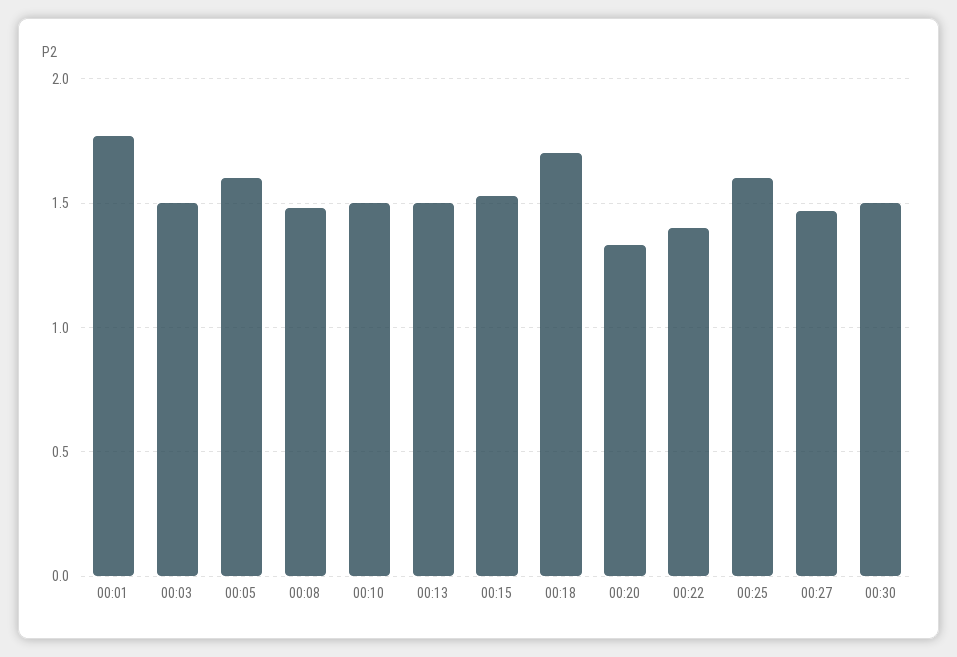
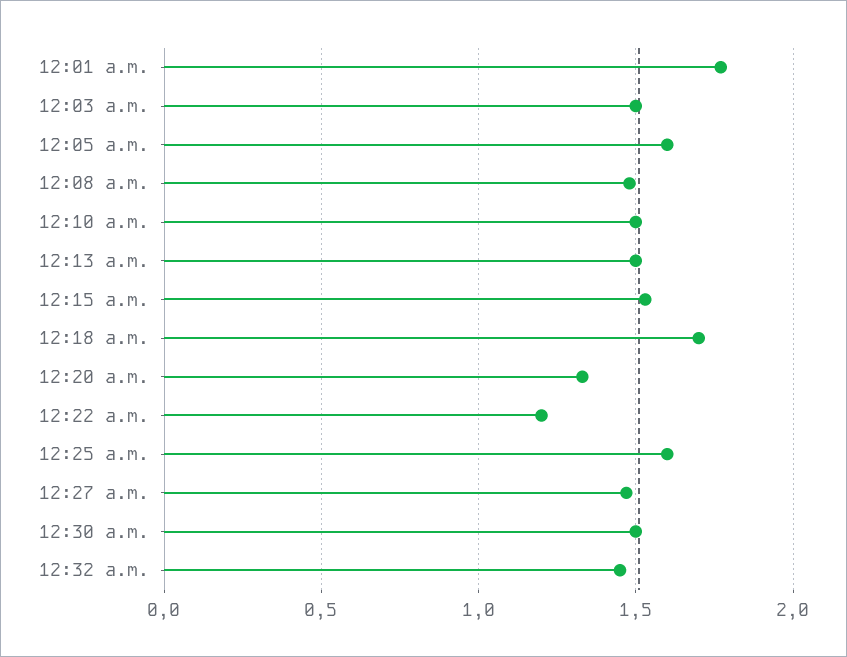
00:22: 1.4 -> 1.2
12:32 a.m.: none -> 1.45

